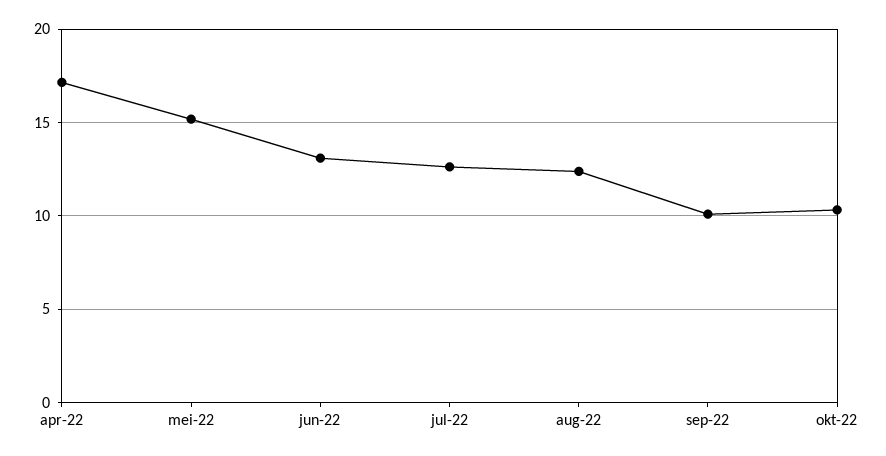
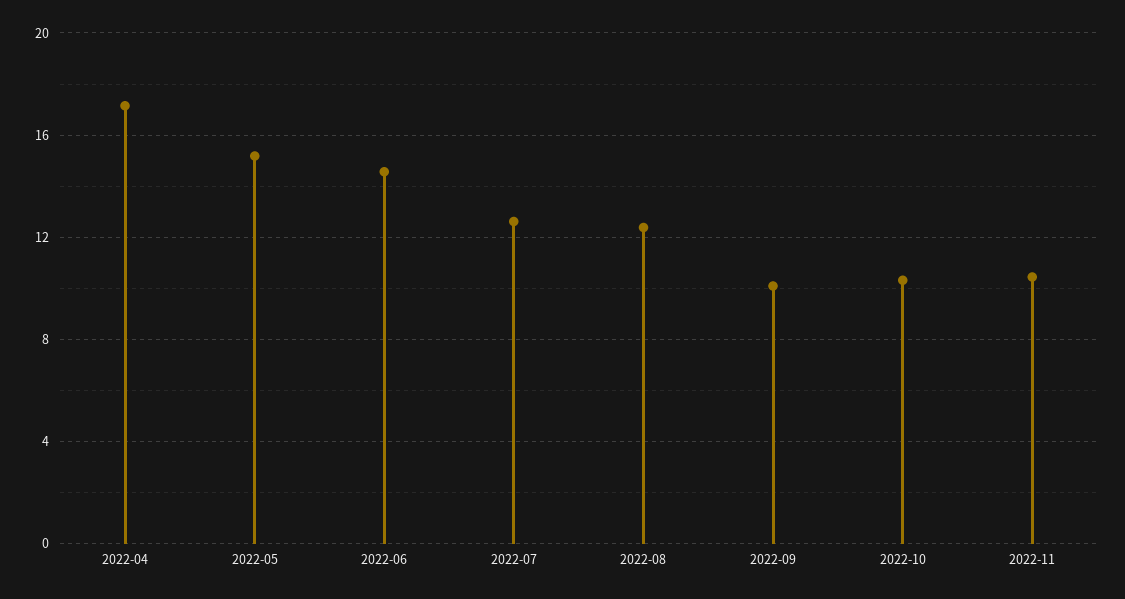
jun-22: 13 -> 14.5
2022-11: none -> 10.5

